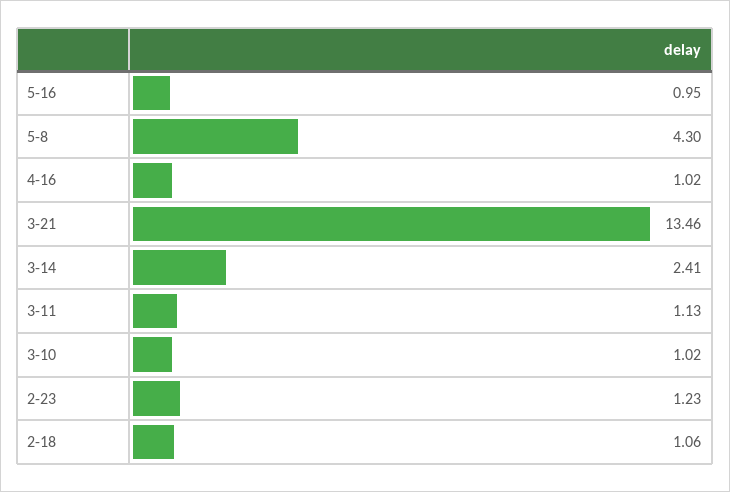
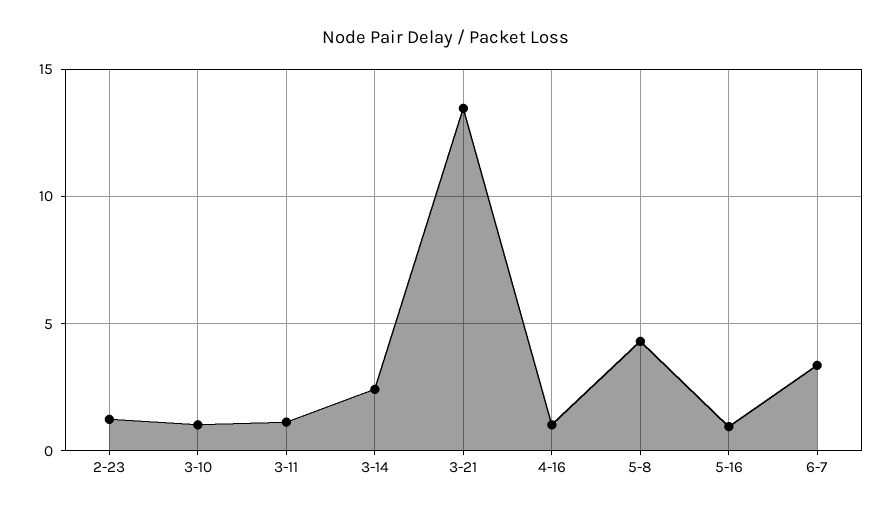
2-18: 1.06 -> none
6-7: none -> 3.5

